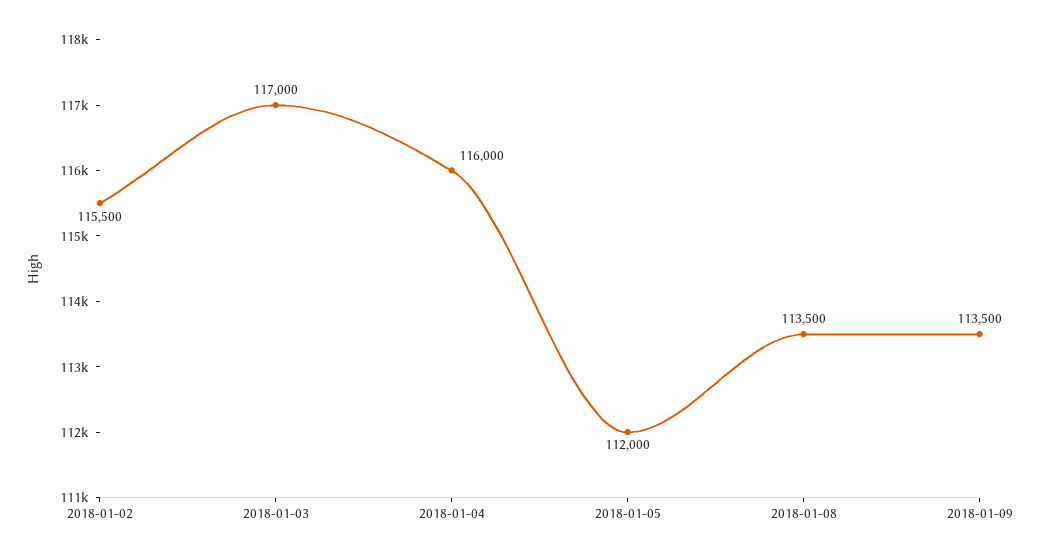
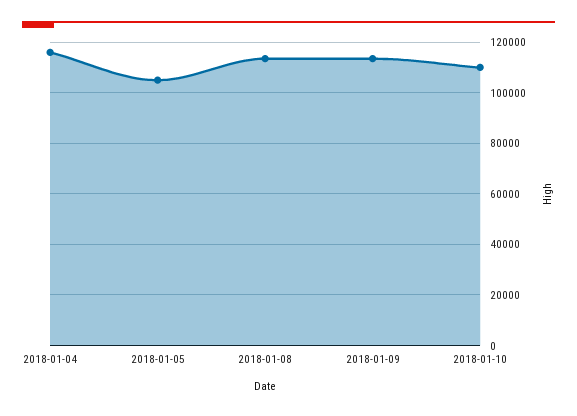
2018-01-02: 115500 -> none
2018-01-03: 117000 -> none
2018-01-05: 112000 -> 105000
2018-01-10: none -> 110000

